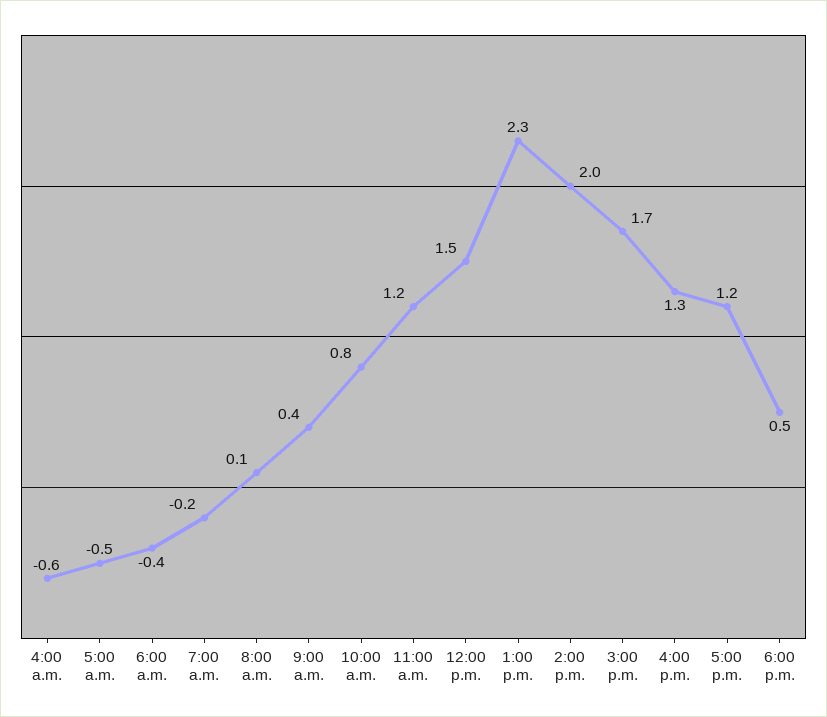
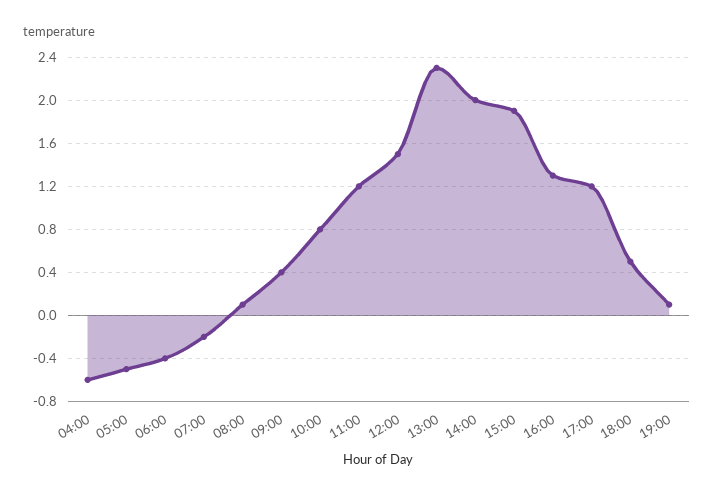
3:00 p.m.: 1.7 -> 1.9
19:00: none -> 0.1

